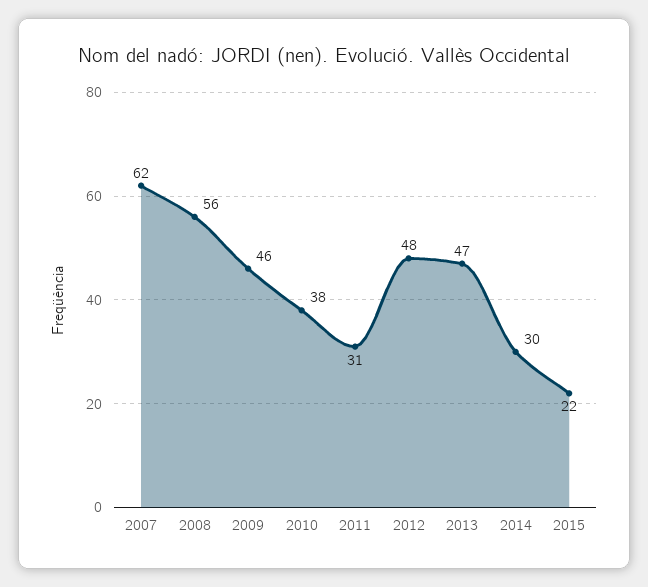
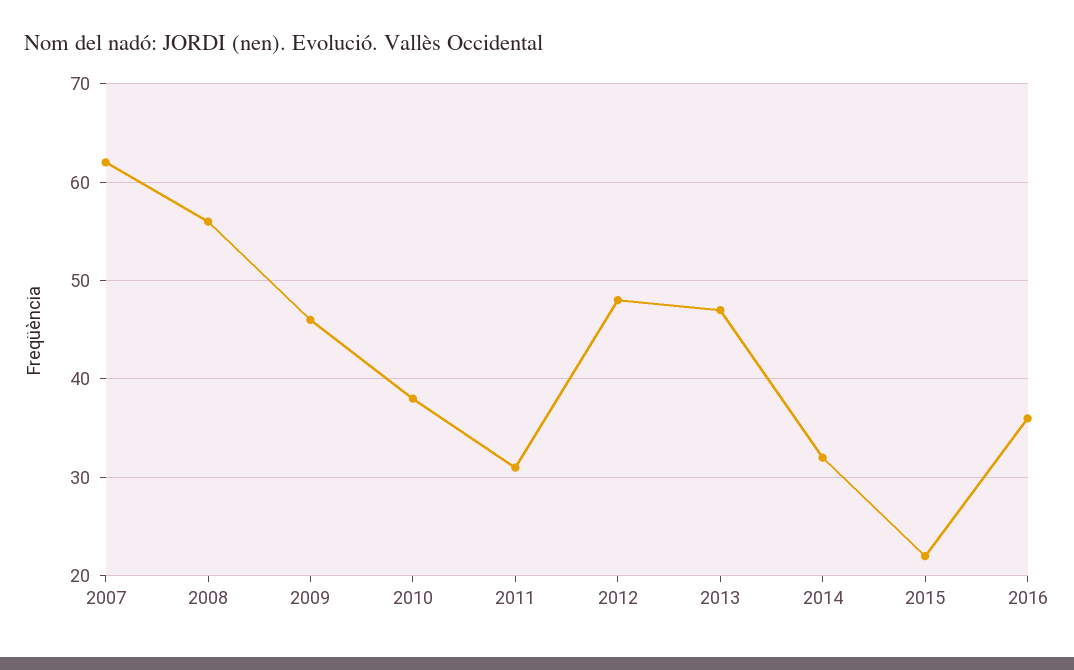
2014: 30 -> 32
2016: none -> 36

